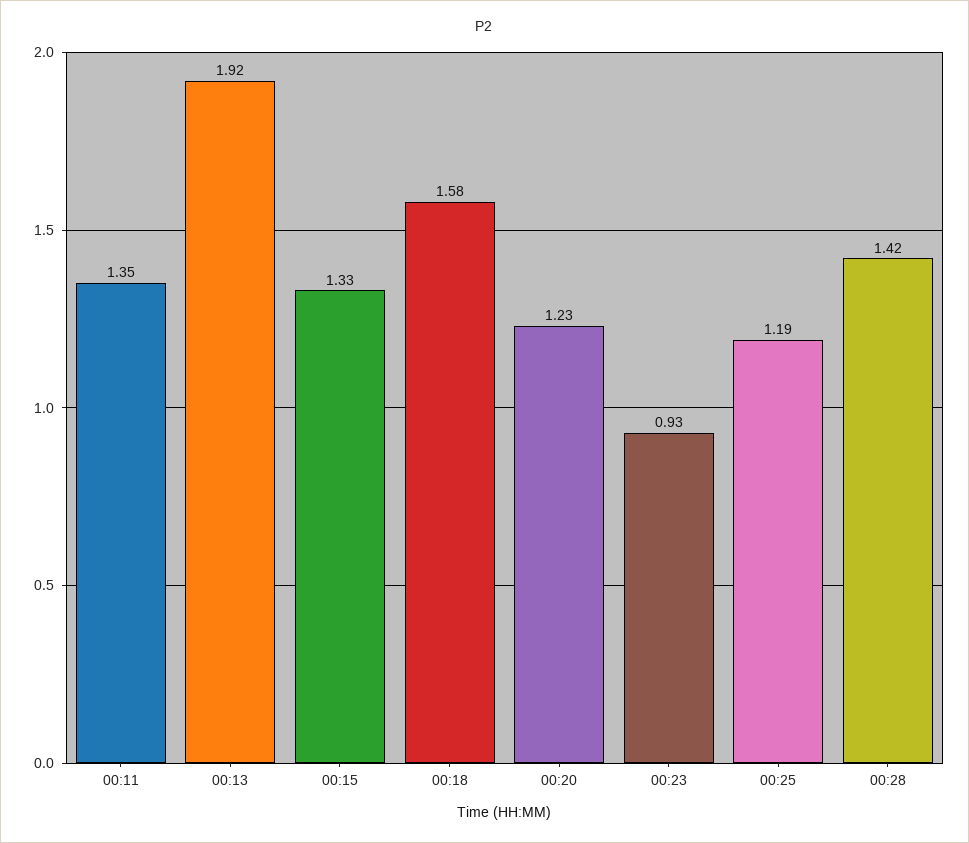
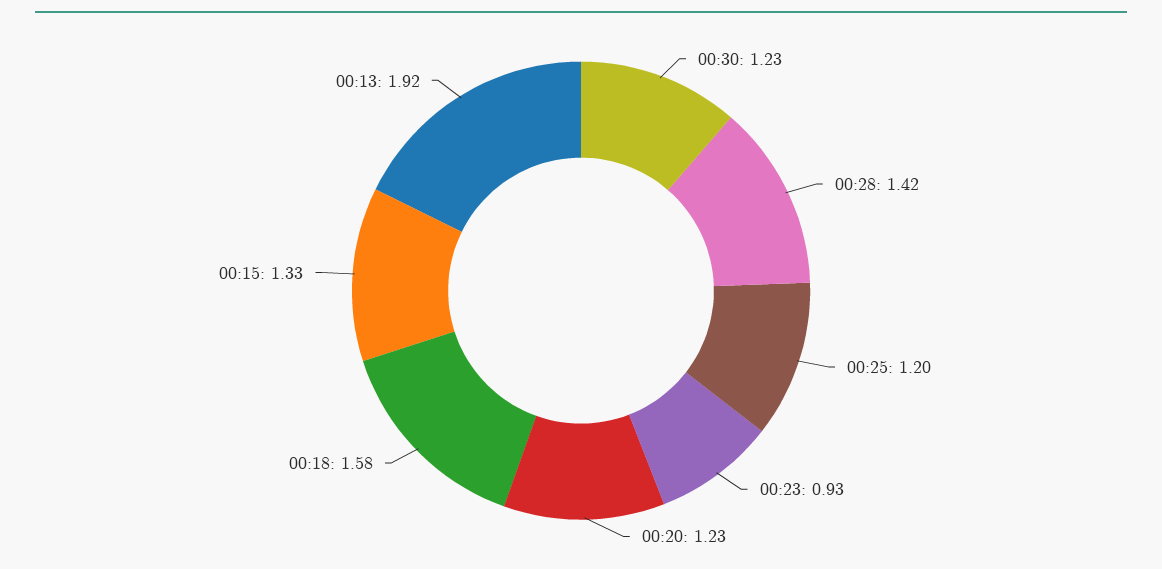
00:11: 1.35 -> none
00:25: 1.19 -> 1.2
00:30: none -> 1.23

